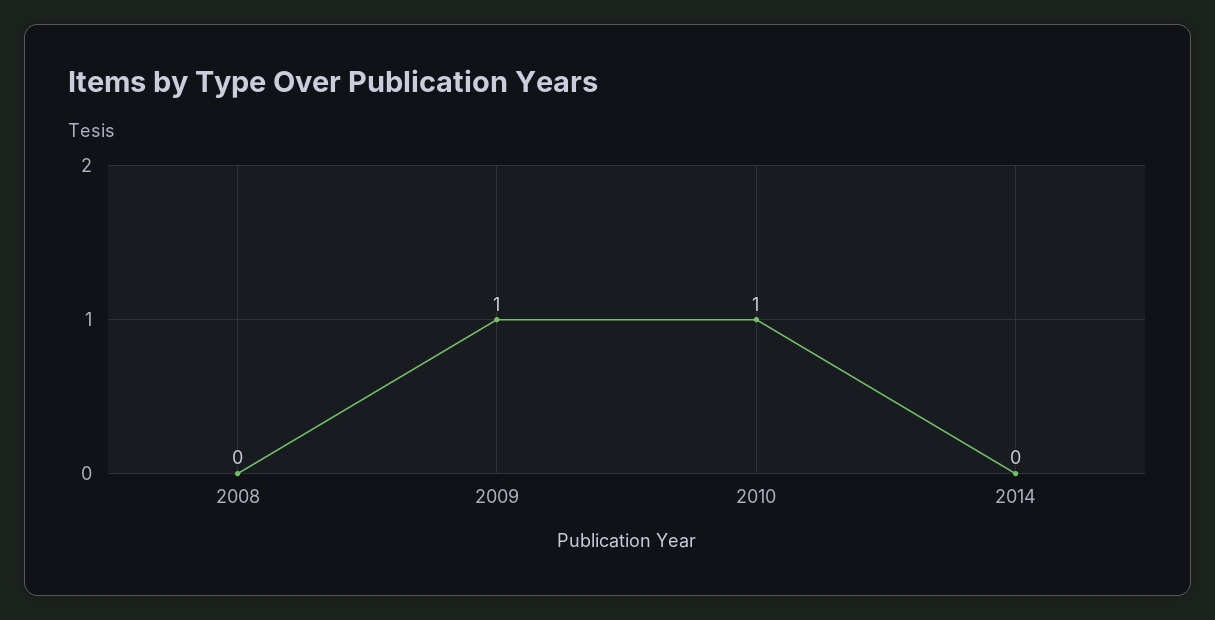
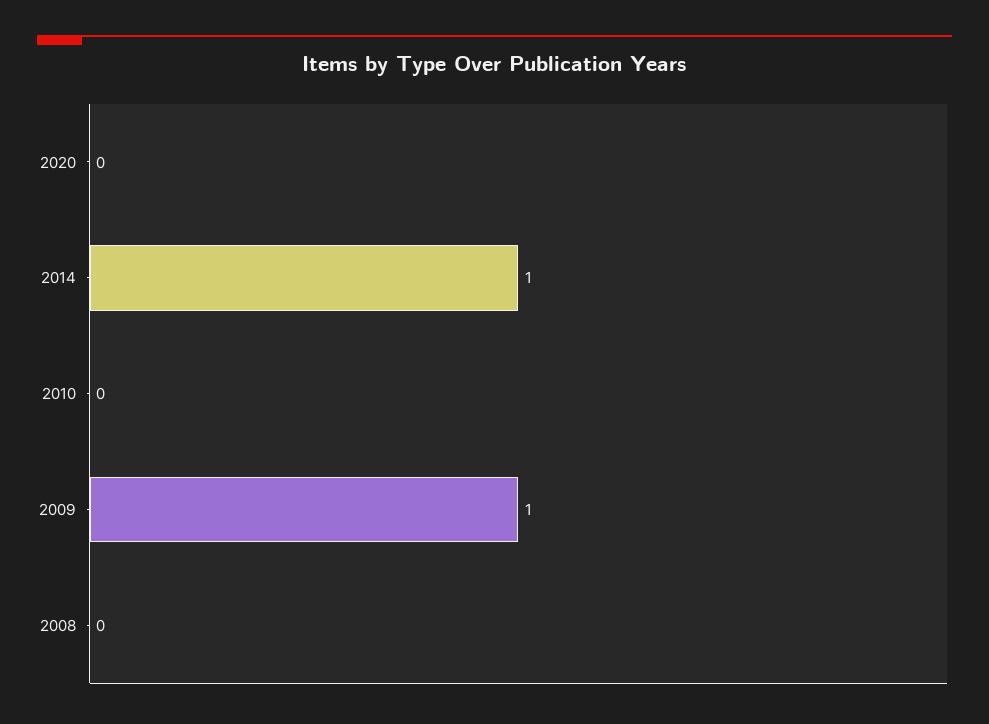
2010: 1 -> 0
2014: 0 -> 1
2020: none -> 0

